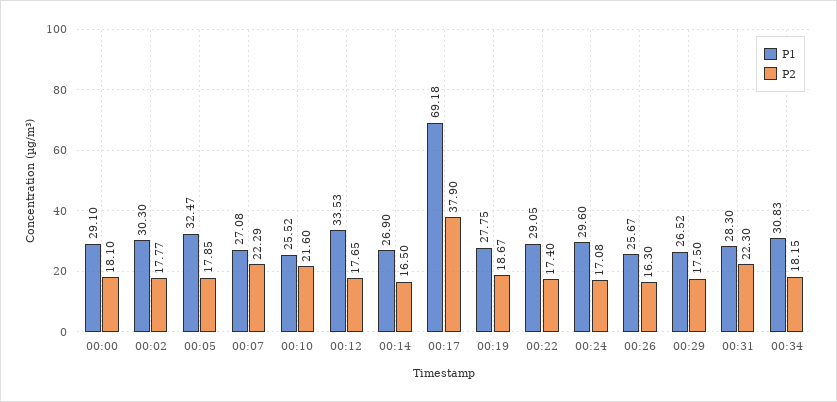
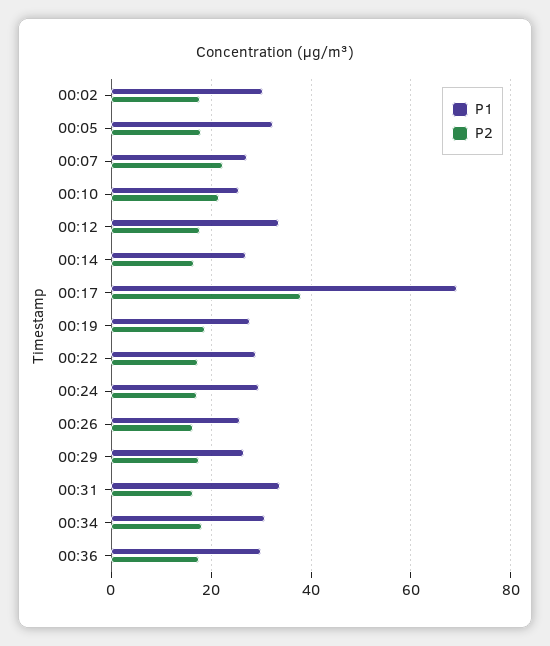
P1, 00:00: 29.1 -> none
P2, 00:00: 18.1 -> none
P1, 00:31: 28.3 -> 34
P2, 00:31: 22.3 -> 16
P1, 00:36: none -> 30
P2, 00:36: none -> 18

